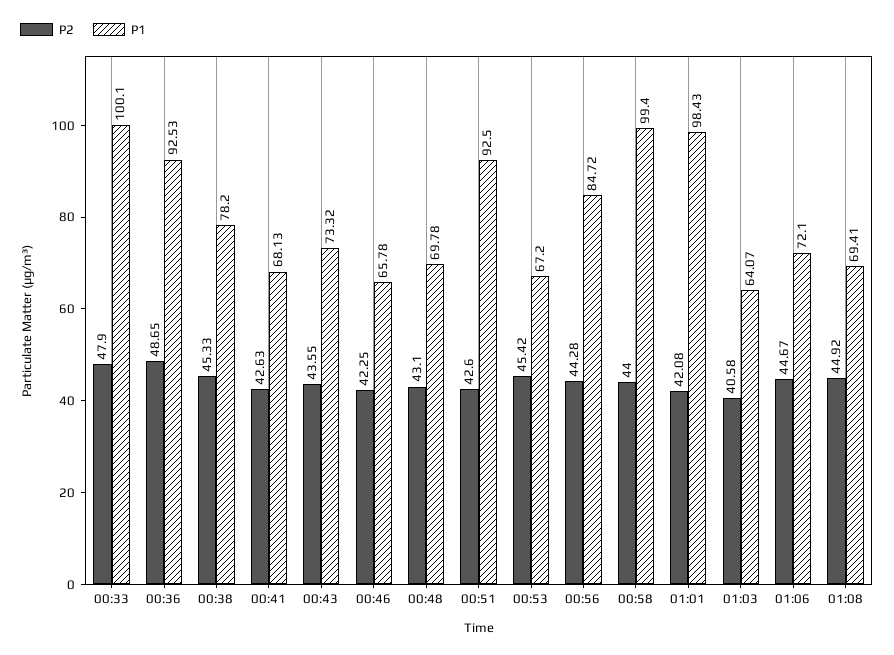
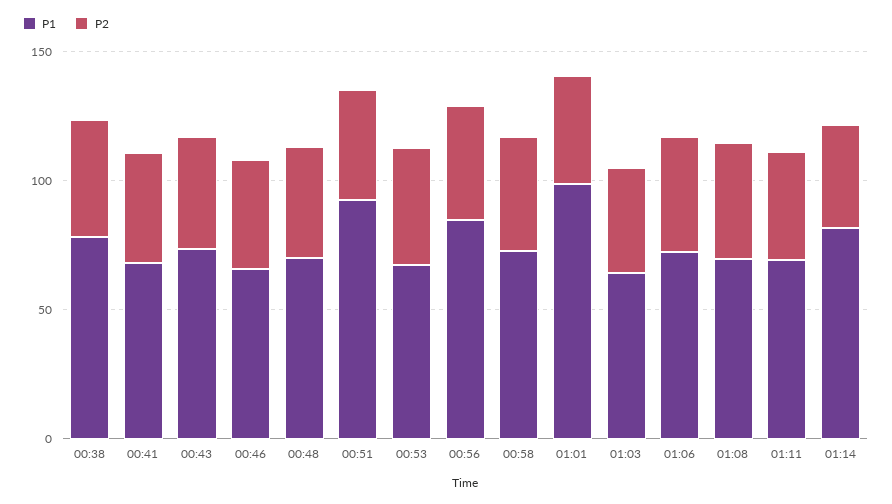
P2, 00:33: 47.9 -> none
P1, 00:33: 100.1 -> none
P2, 00:36: 48.65 -> none
P1, 00:36: 92.53 -> none
P1, 00:58: 99.4 -> 70
P1, 01:11: none -> 70
P2, 01:11: none -> 40
P1, 01:14: none -> 80
P2, 01:14: none -> 40

